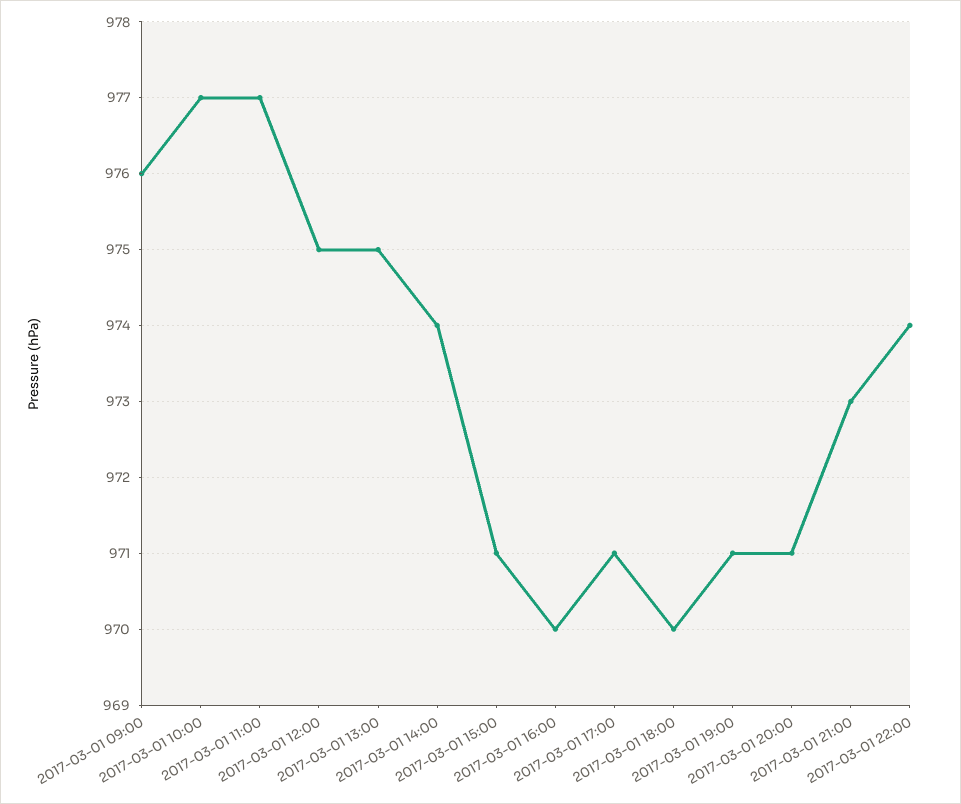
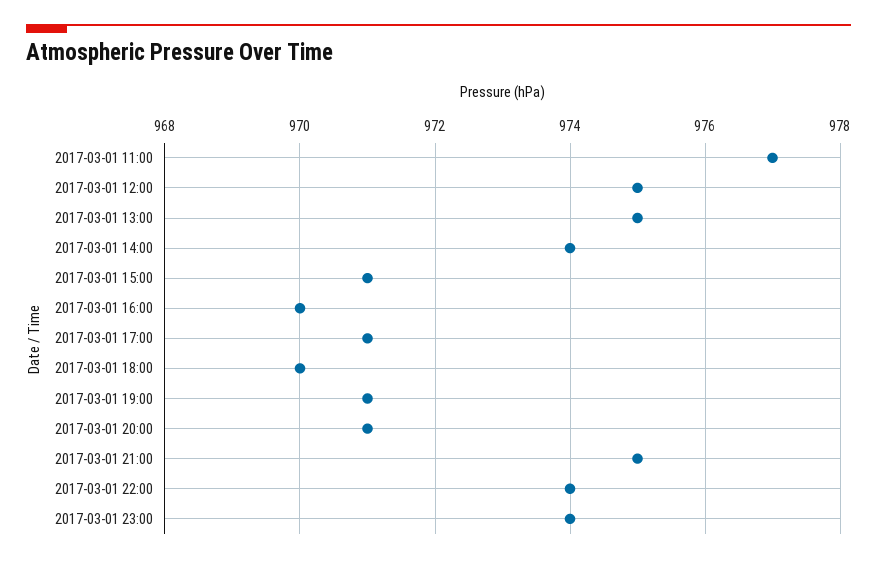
2017-03-01 09:00: 976 -> none
2017-03-01 10:00: 977 -> none
2017-03-01 21:00: 973 -> 975
2017-03-01 23:00: none -> 974

